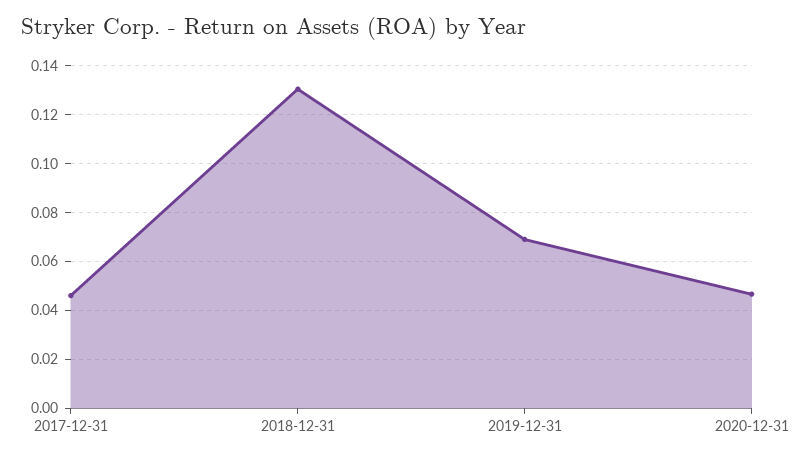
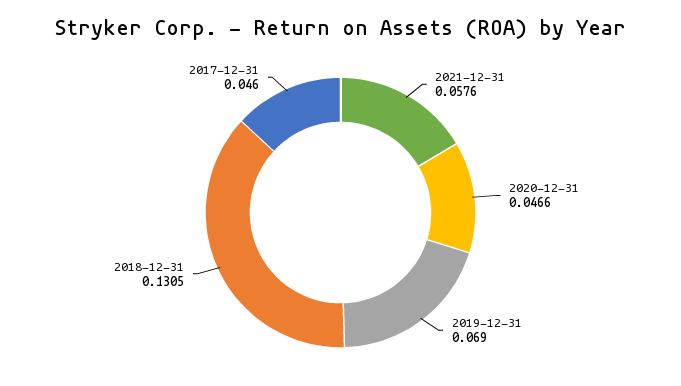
2021-12-31: none -> 0.0576

